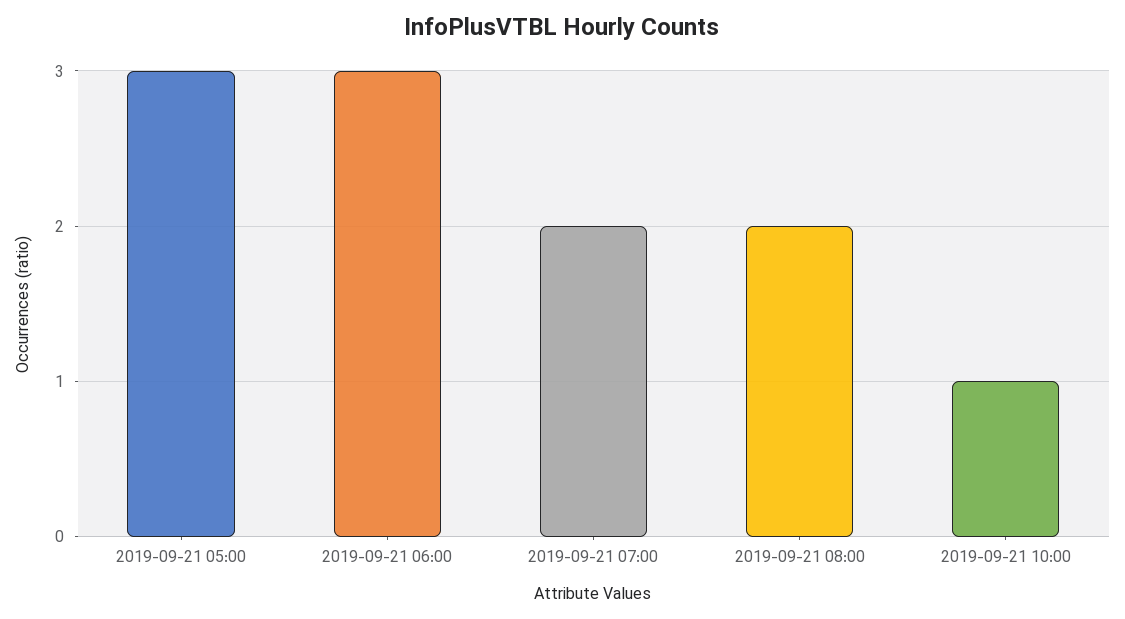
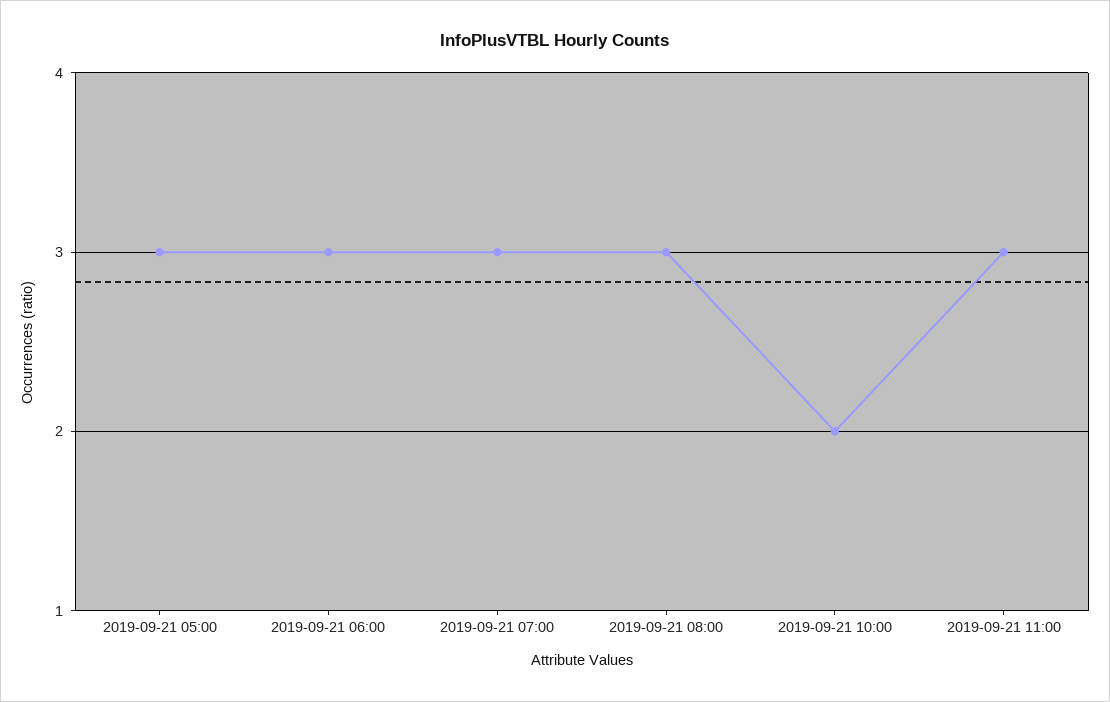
2019-09-21 07:00: 2 -> 3
2019-09-21 08:00: 2 -> 3
2019-09-21 10:00: 1 -> 2
2019-09-21 11:00: none -> 3

